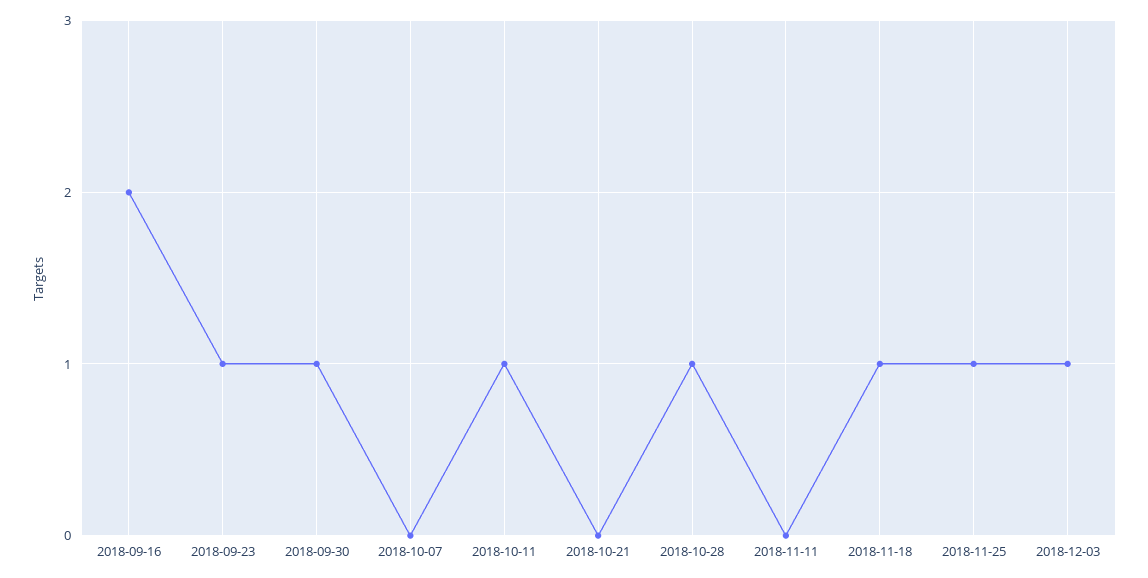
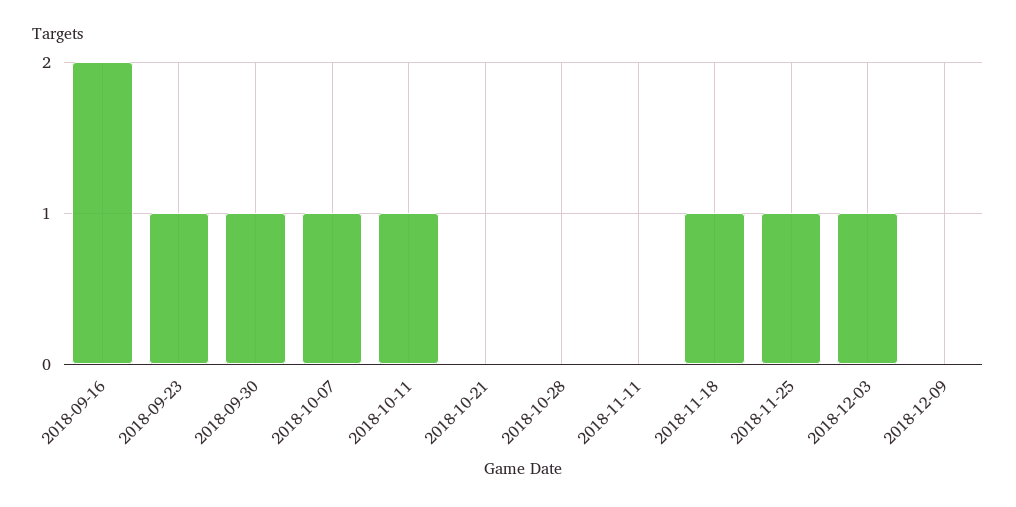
2018-10-07: 0 -> 1
2018-10-28: 1 -> 0
2018-12-09: none -> 0

